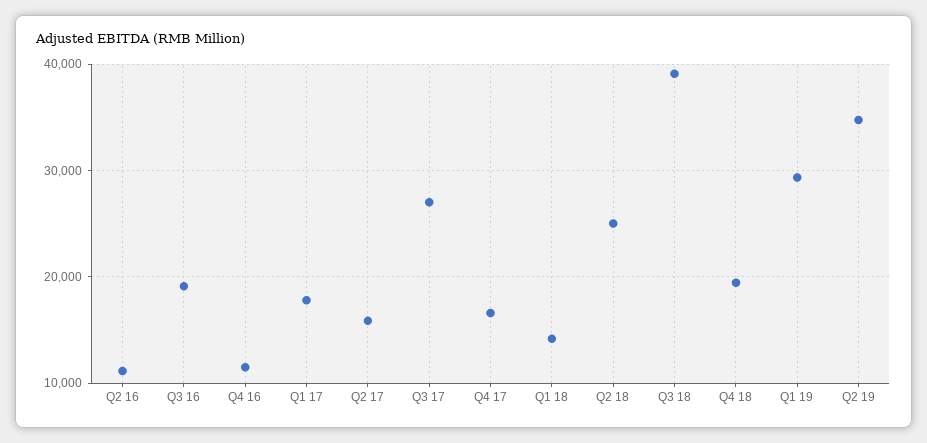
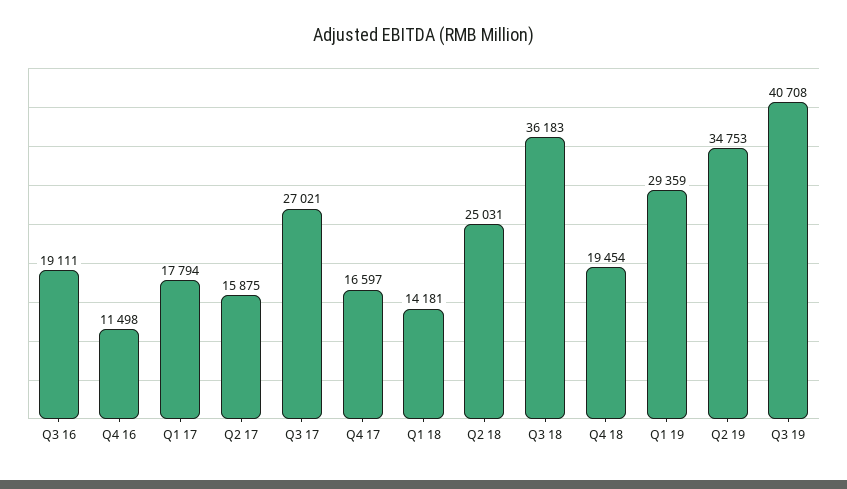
Q2 16: 11000 -> none
Q3 18: 39000 -> 36183
Q3 19: none -> 40708

